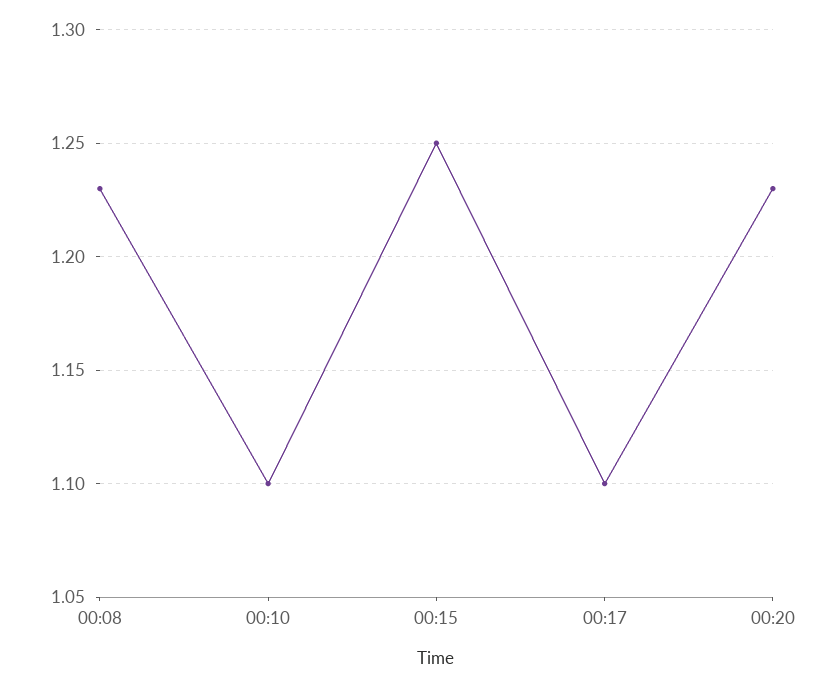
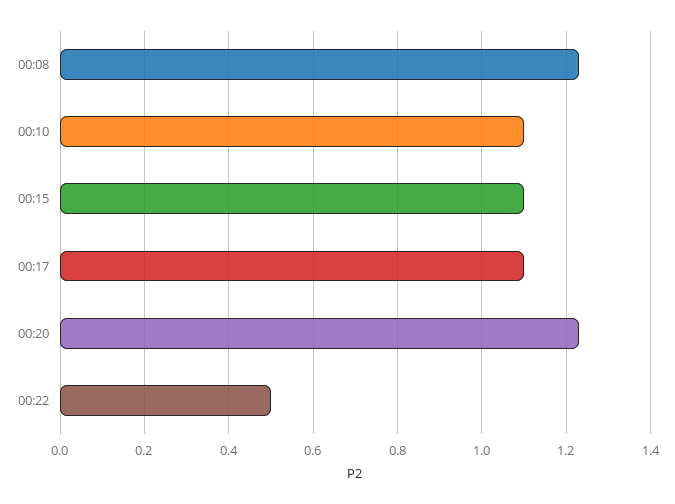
00:15: 1.25 -> 1.1
00:22: none -> 0.5

